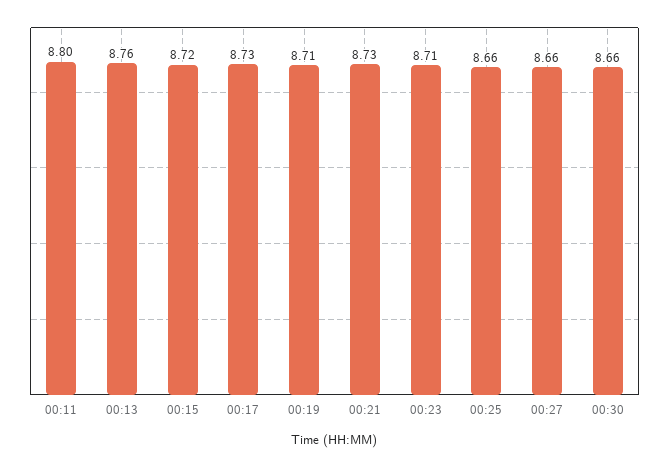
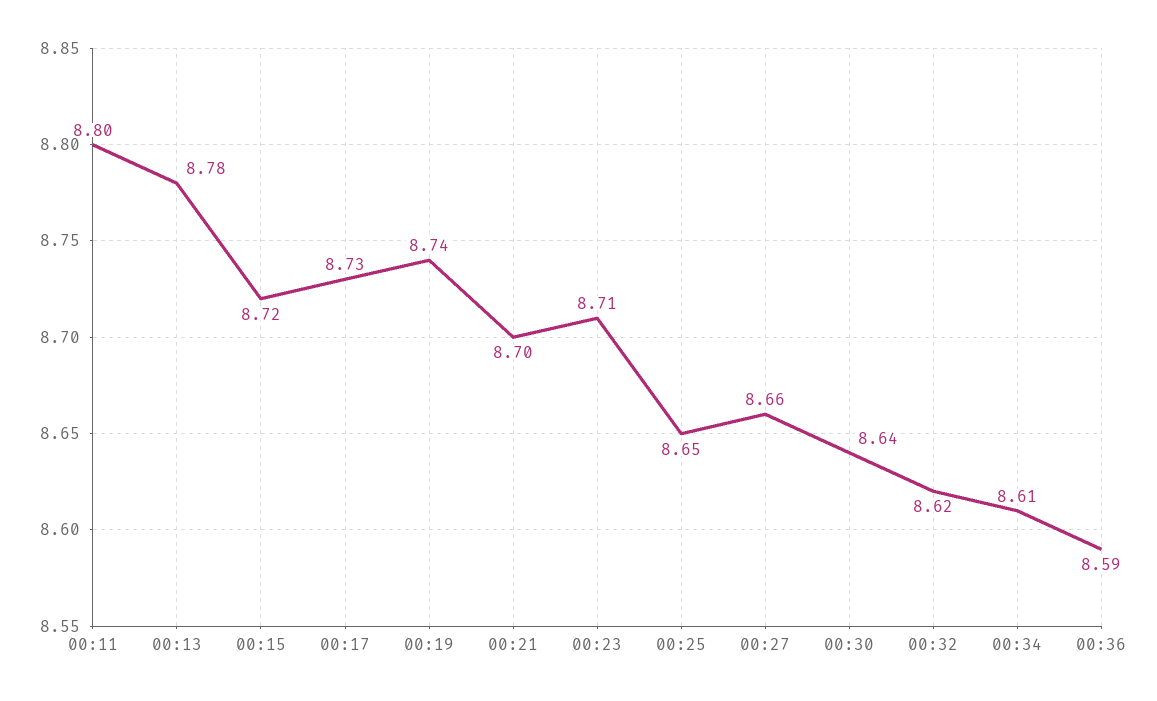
00:13: 8.76 -> 8.78
00:19: 8.71 -> 8.74
00:21: 8.73 -> 8.7
00:25: 8.66 -> 8.65
00:30: 8.66 -> 8.64
00:32: none -> 8.62
00:34: none -> 8.61
00:36: none -> 8.59

